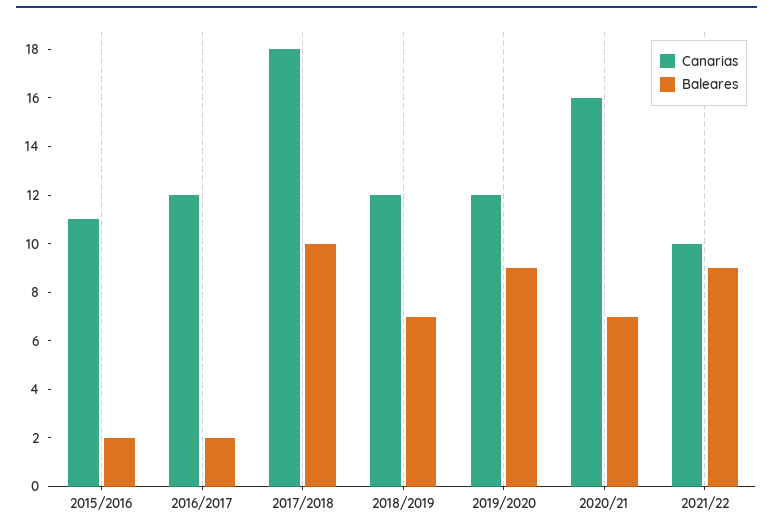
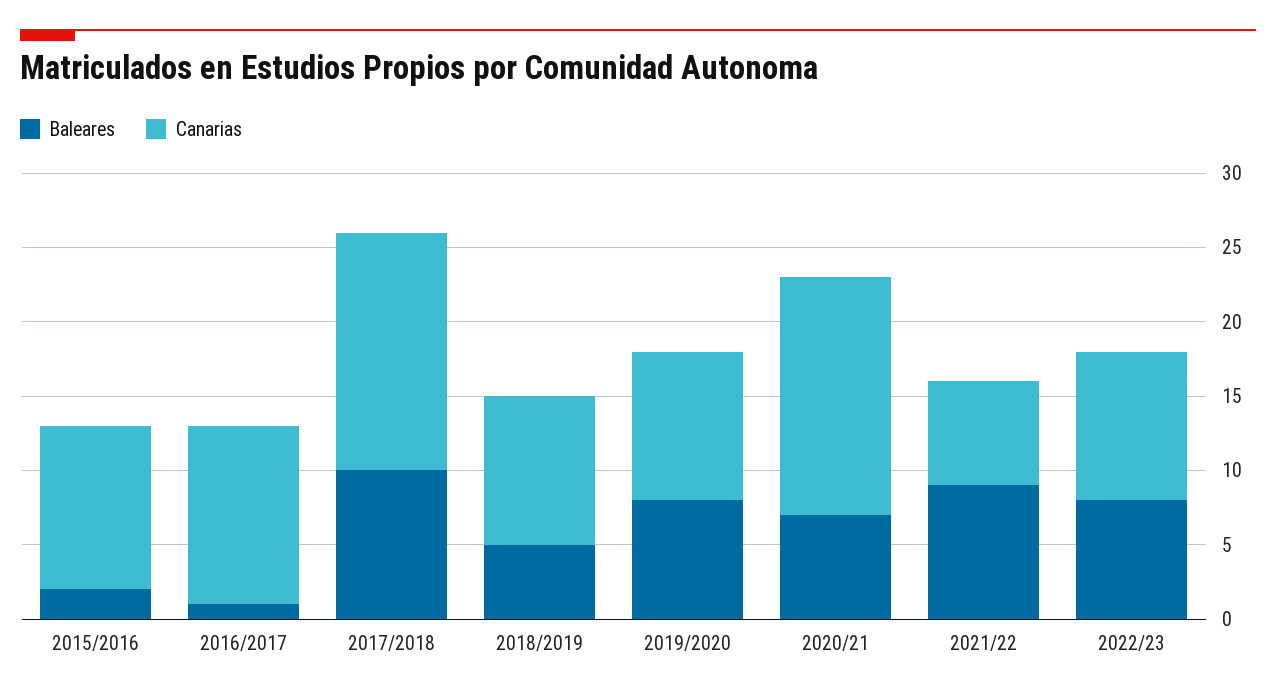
Baleares, 2016/2017: 2 -> 1
Canarias, 2017/2018: 18 -> 16
Canarias, 2018/2019: 12 -> 10
Baleares, 2018/2019: 7 -> 5
Canarias, 2019/2020: 12 -> 10
Baleares, 2019/2020: 9 -> 8
Canarias, 2021/22: 10 -> 7
Baleares, 2022/23: none -> 8
Canarias, 2022/23: none -> 10

